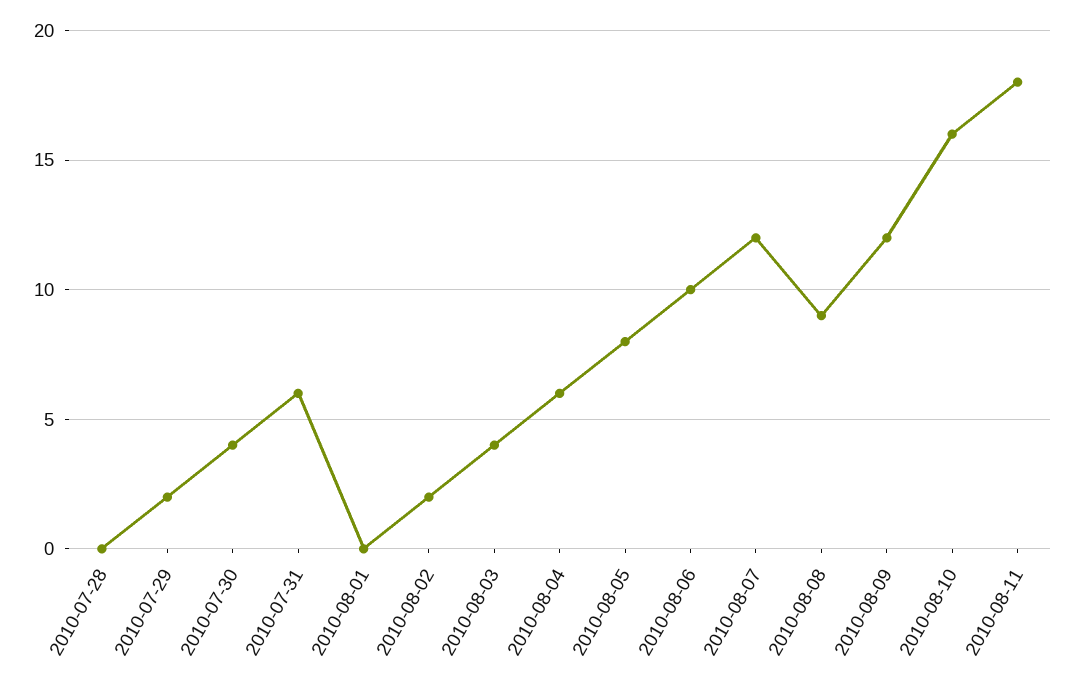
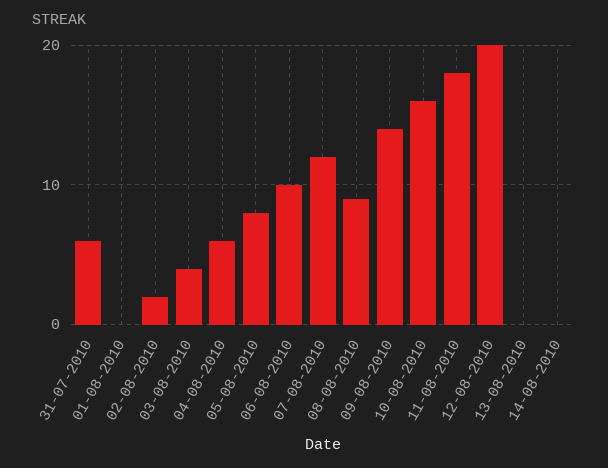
2010-07-28: 0 -> none
2010-07-29: 2 -> none
2010-07-30: 4 -> none
2010-08-09: 12 -> 14
12-08-2010: none -> 20
13-08-2010: none -> 0
14-08-2010: none -> 0

